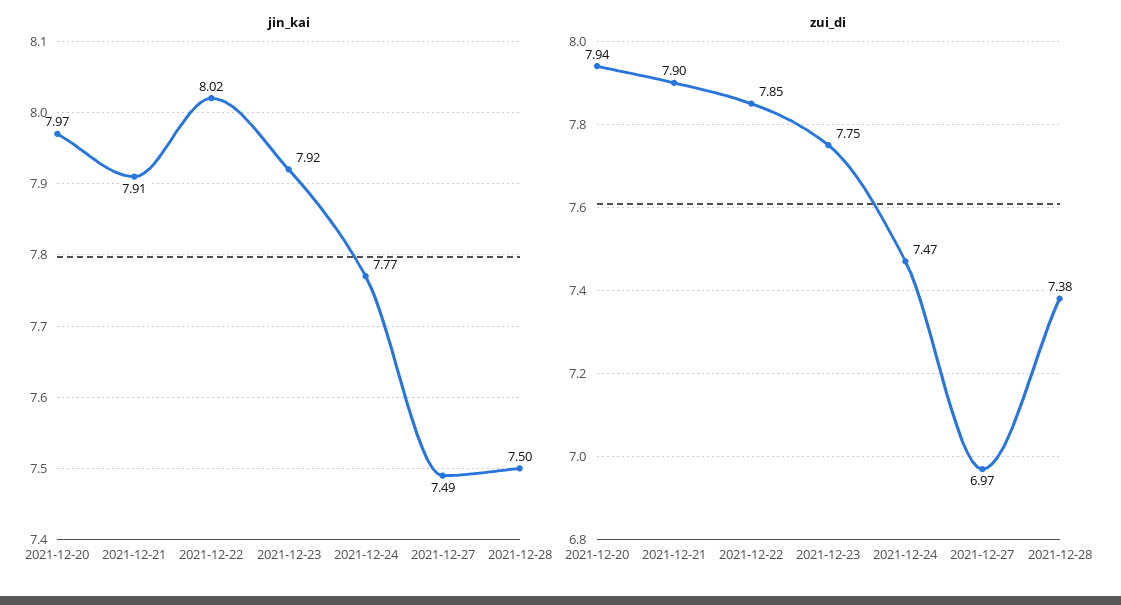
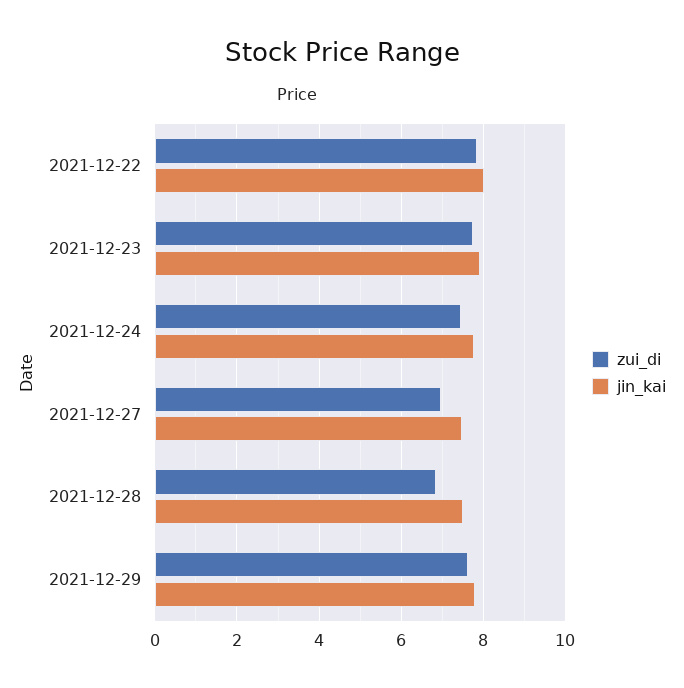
jin_kai, 2021-12-20: 7.97 -> none
jin_kai, 2021-12-21: 7.91 -> none
zui_di, 2021-12-20: 7.94 -> none
zui_di, 2021-12-21: 7.9 -> none
zui_di, 2021-12-28: 7.38 -> 6.8
zui_di, 2021-12-29: none -> 7.6
jin_kai, 2021-12-29: none -> 7.8

